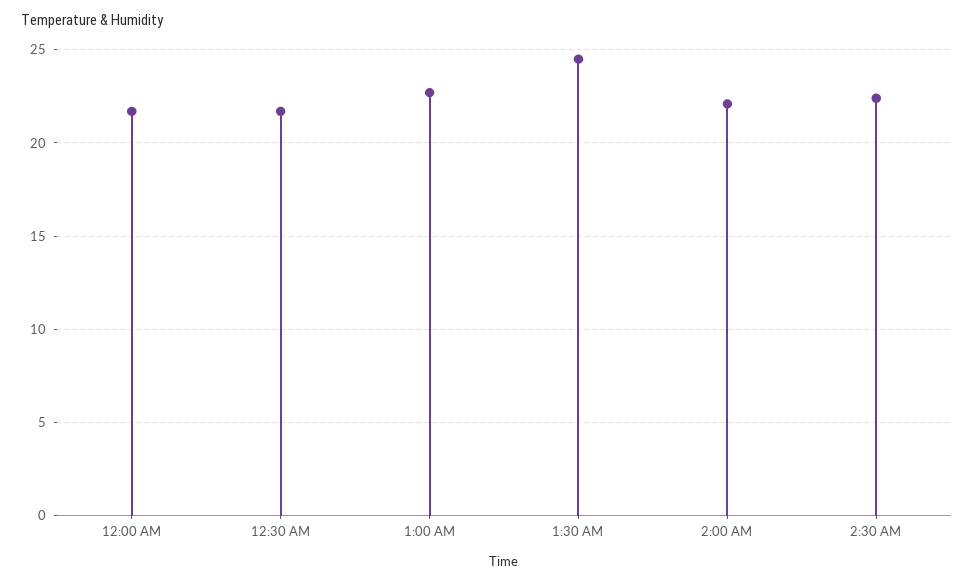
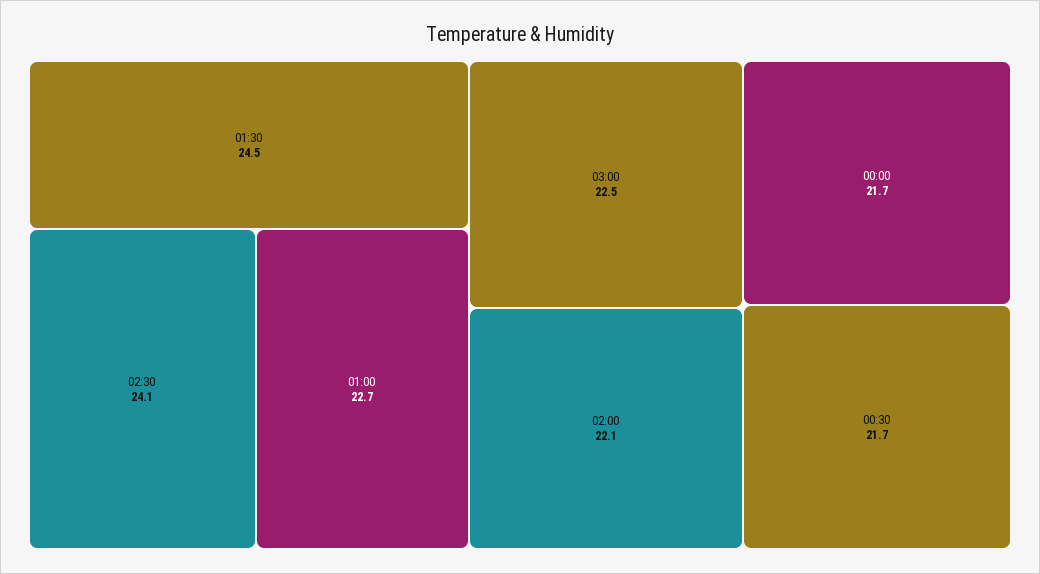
2:30 AM: 22.5 -> 24.1
03:00: none -> 22.5

